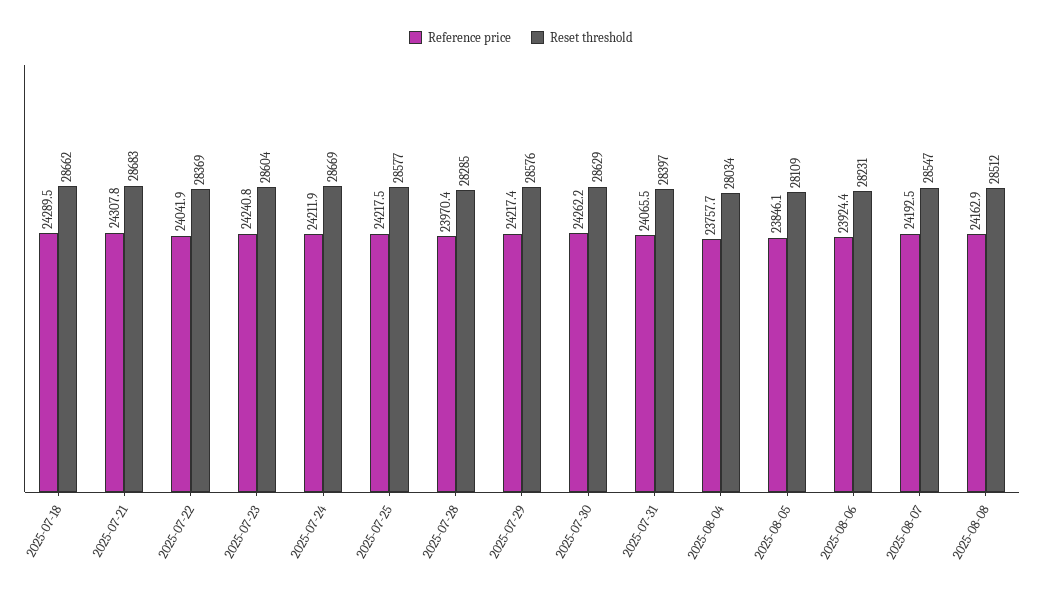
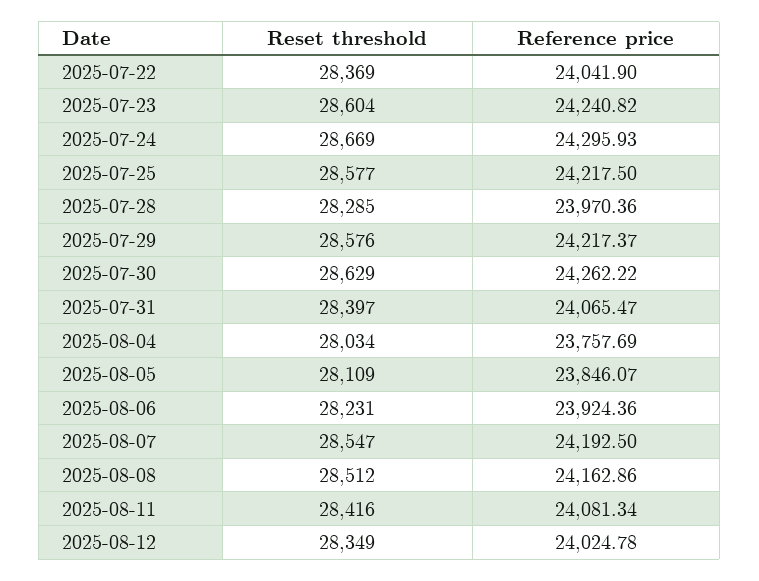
Reference price, 2025-07-18: 24289.5 -> none
Reset threshold, 2025-07-18: 28662 -> none
Reference price, 2025-07-21: 24307.8 -> none
Reset threshold, 2025-07-21: 28683 -> none
Reference price, 2025-07-24: 24211.9 -> 24295.93
Reset threshold, 2025-08-11: none -> 28416
Reference price, 2025-08-11: none -> 24081.34
Reset threshold, 2025-08-12: none -> 28349
Reference price, 2025-08-12: none -> 24024.78

